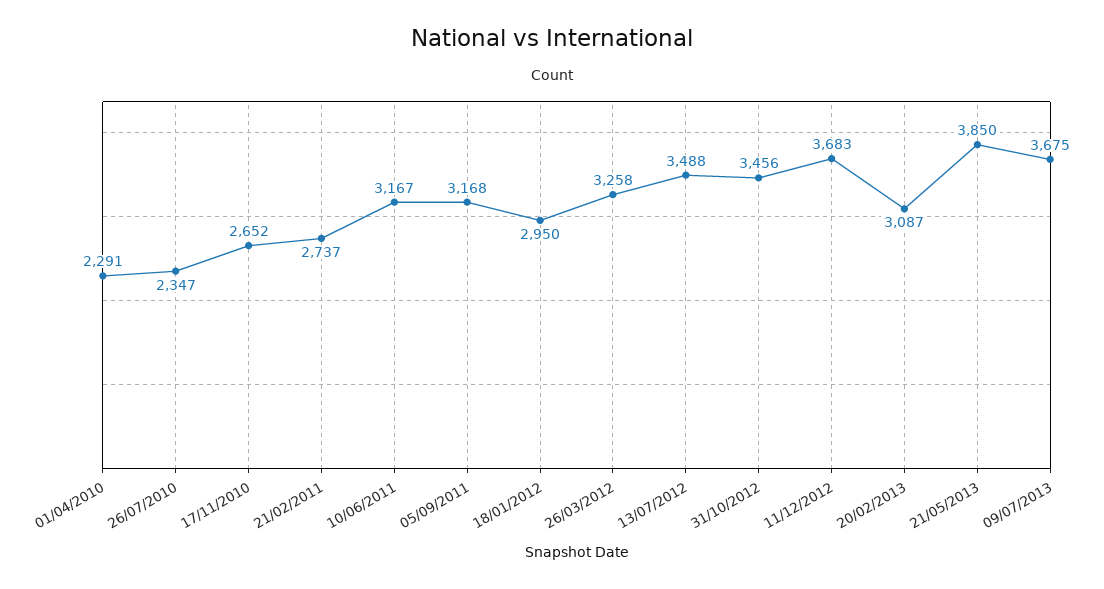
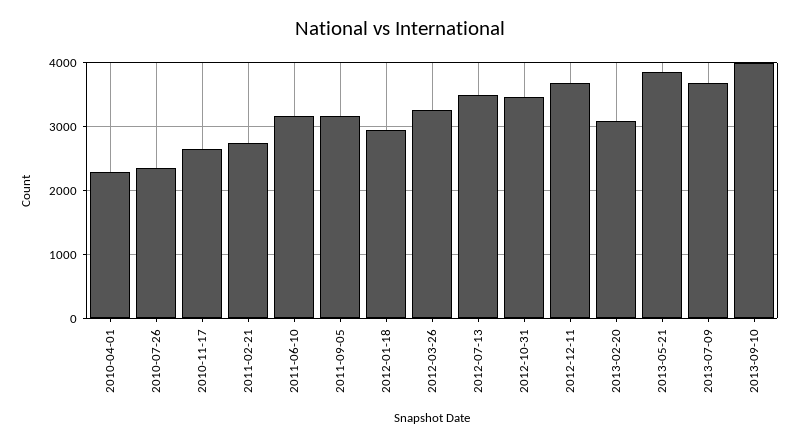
2013-09-10: none -> 4000

